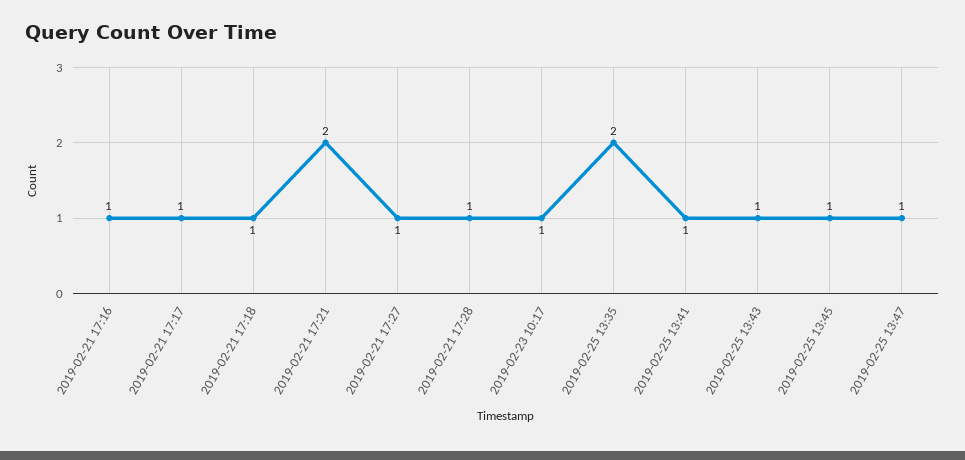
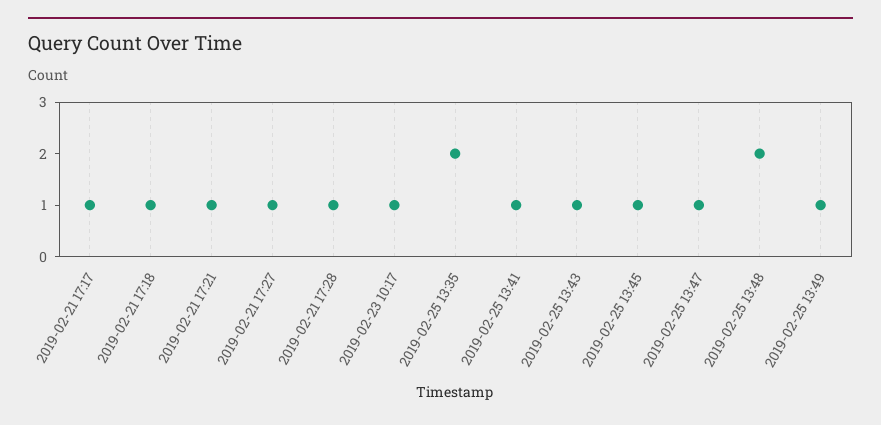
2019-02-21 17:16: 1 -> none
2019-02-21 17:21: 2 -> 1
2019-02-25 13:48: none -> 2
2019-02-25 13:49: none -> 1

